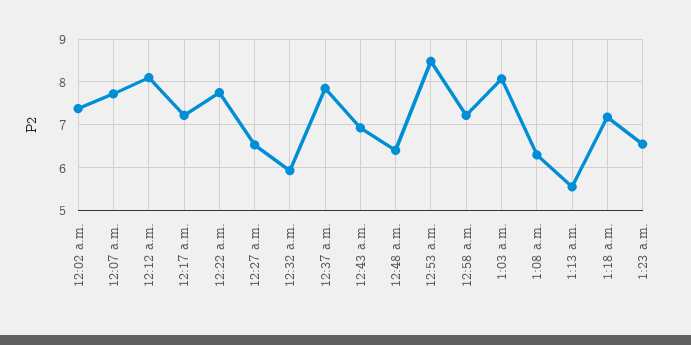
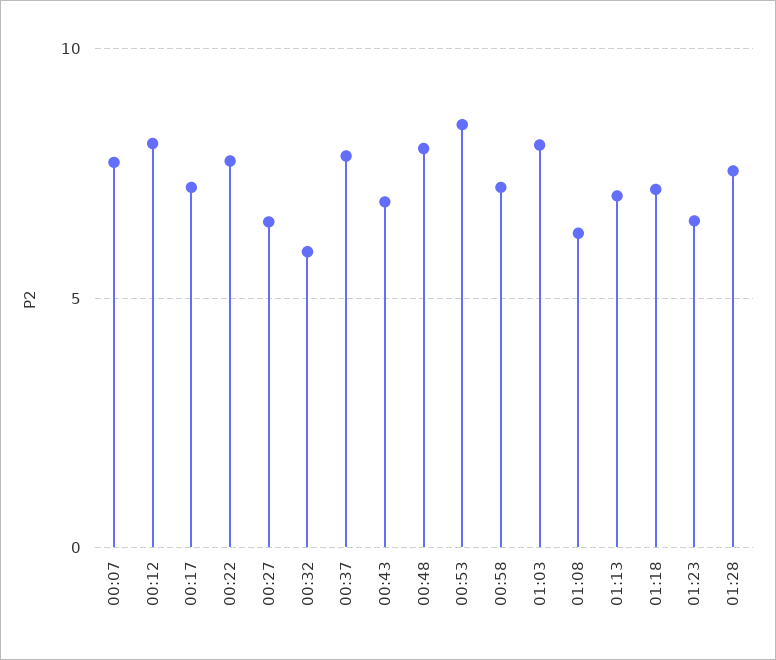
12:02 a.m.: 7.4 -> none
12:48 a.m.: 6.4 -> 8
1:13 a.m.: 5.6 -> 7
01:28: none -> 7.5

